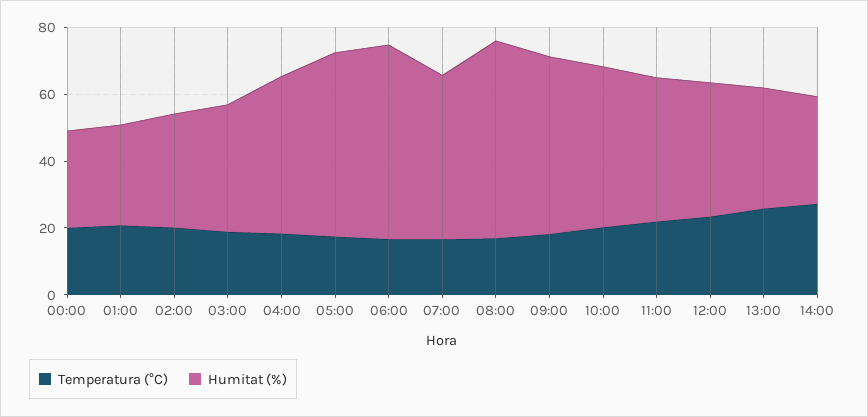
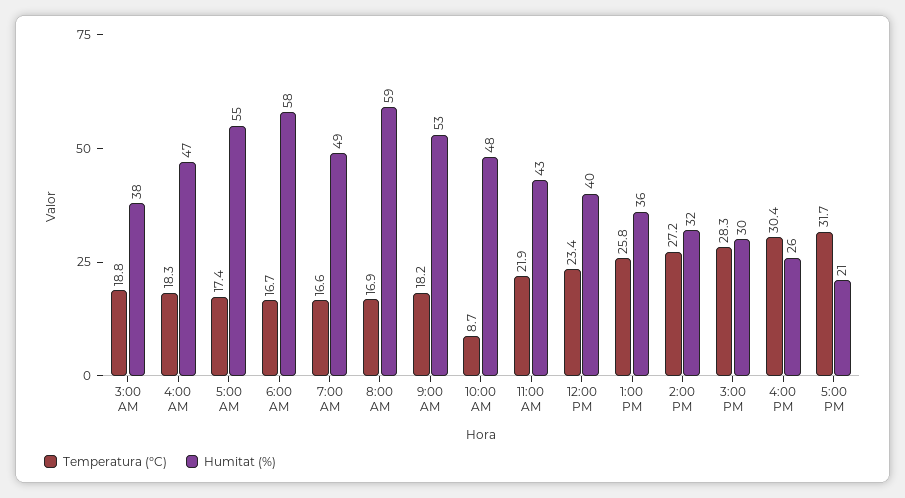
Temperatura (°C), 00:00: 20 -> none
Humitat (%), 00:00: 30 -> none
Temperatura (°C), 01:00: 20 -> none
Humitat (%), 01:00: 30 -> none
Temperatura (°C), 02:00: 20 -> none
Humitat (%), 02:00: 35 -> none
Temperatura (°C), 10:00: 20 -> 8.7
Temperatura (°C), 3:00 PM: none -> 28.3
Humitat (%), 3:00 PM: none -> 30
Temperatura (°C), 4:00 PM: none -> 30.4
Humitat (%), 4:00 PM: none -> 26
Temperatura (°C), 5:00 PM: none -> 31.7
Humitat (%), 5:00 PM: none -> 21

